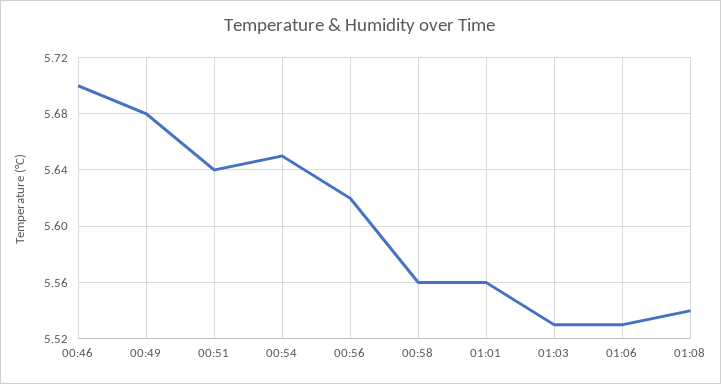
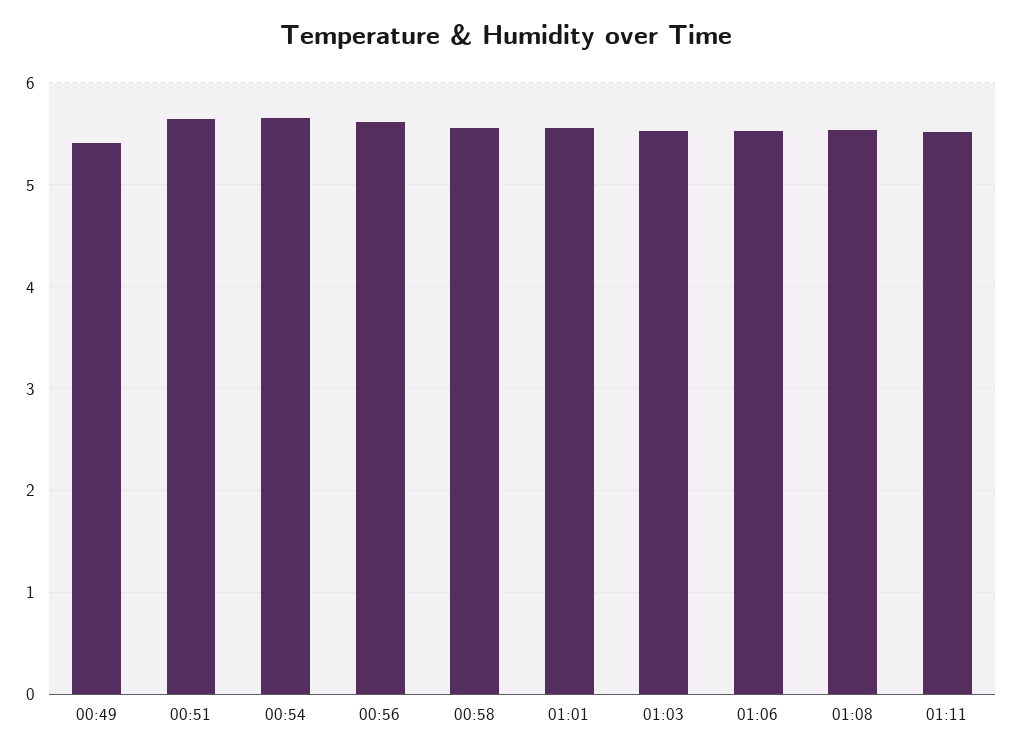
00:46: 5.7 -> none
00:49: 5.68 -> 5.4
01:11: none -> 5.5

